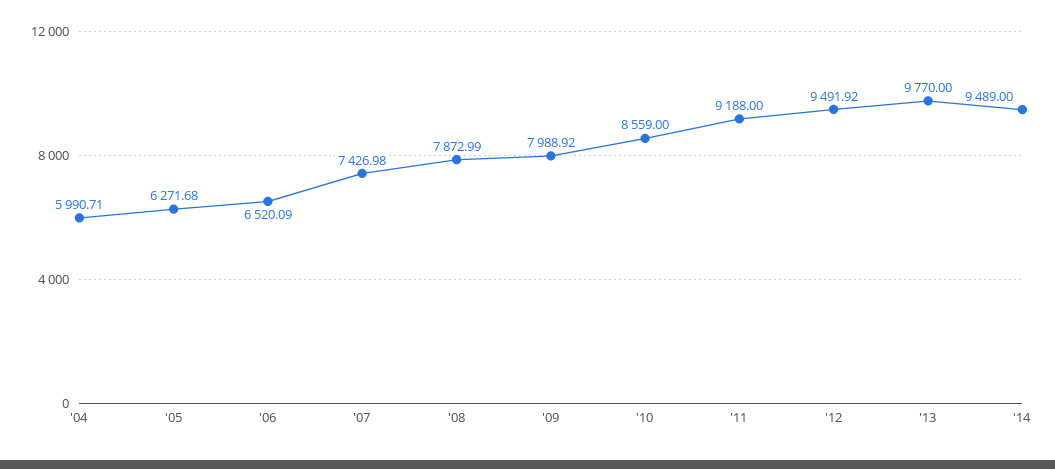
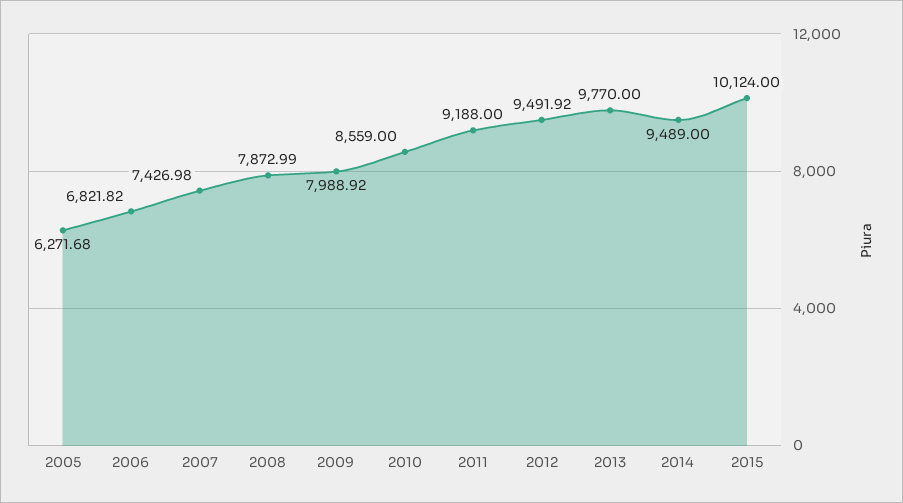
'04: 5990.71 -> none
'06: 6520.09 -> 6821.82
2015: none -> 10124

